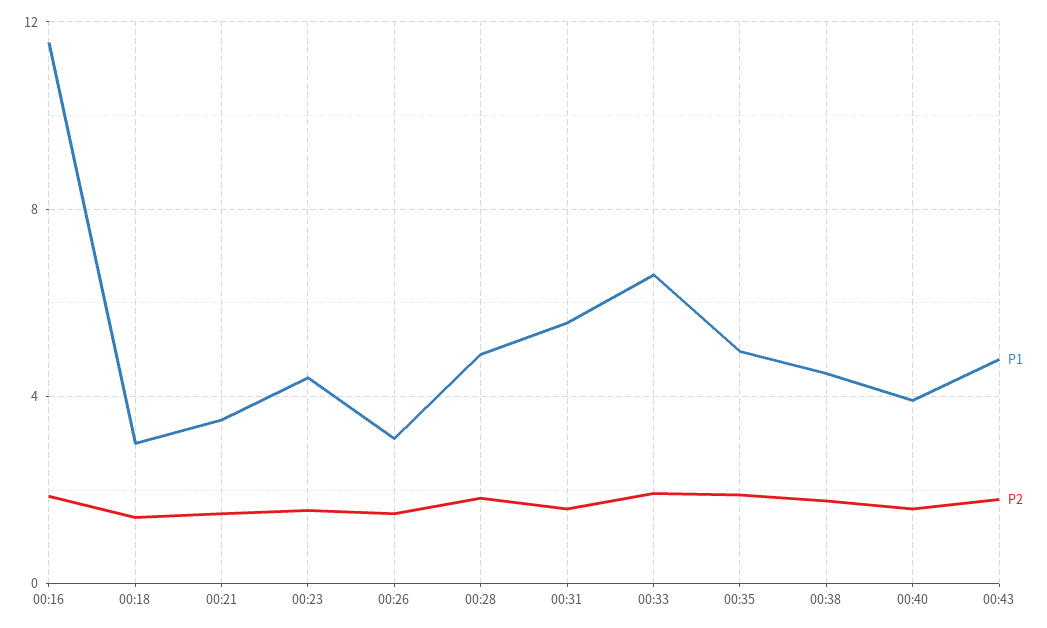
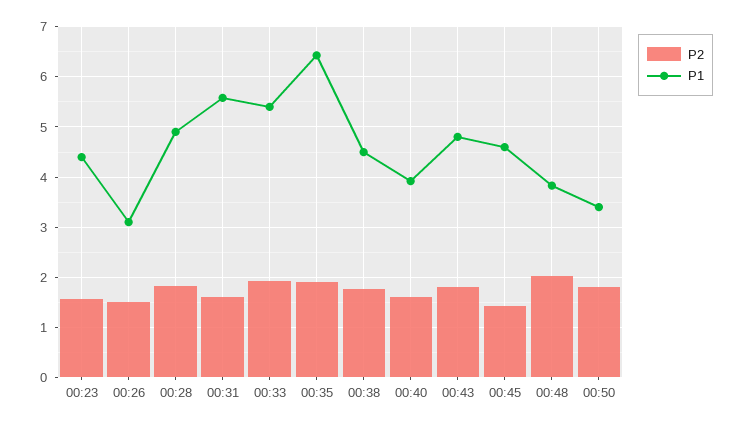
P1, 00:16: 11.5 -> none
P2, 00:16: 2 -> none
P1, 00:18: 3 -> none
P2, 00:18: 1.5 -> none
P1, 00:21: 3.5 -> none
P2, 00:21: 1.5 -> none
P1, 00:33: 6.5 -> 5.4
P1, 00:35: 5 -> 6.4
P2, 00:45: none -> 1.4
P1, 00:45: none -> 4.6
P2, 00:48: none -> 2
P1, 00:48: none -> 3.8
P2, 00:50: none -> 1.8
P1, 00:50: none -> 3.4

